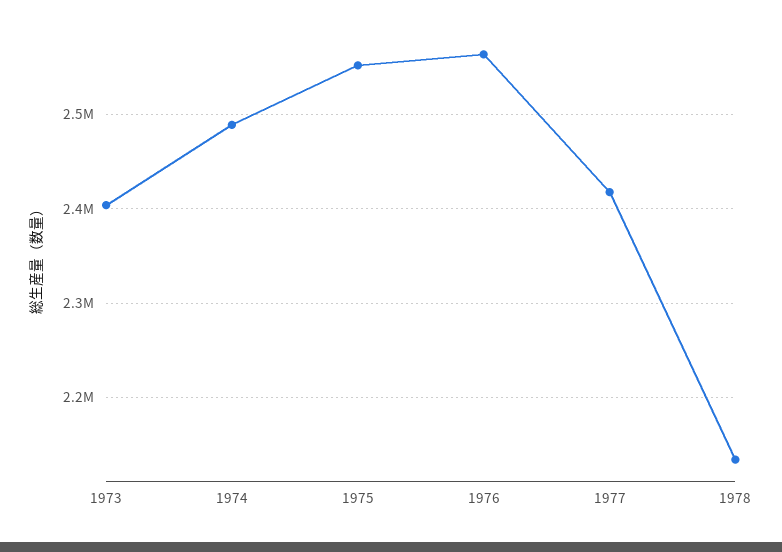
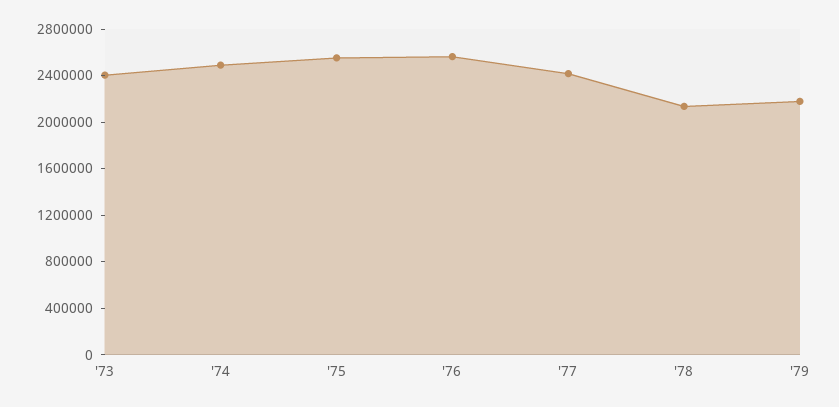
'79: none -> 2200000

